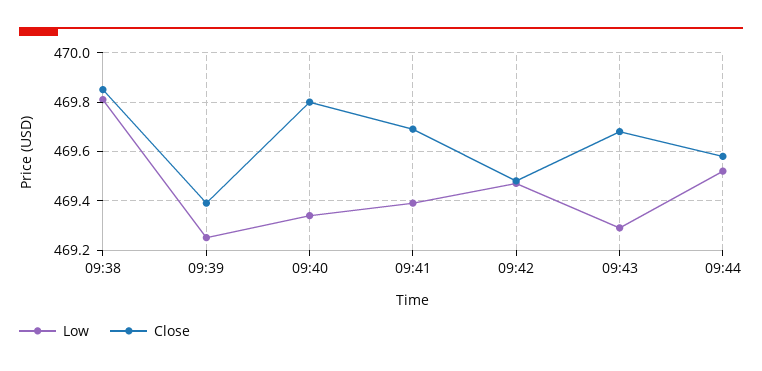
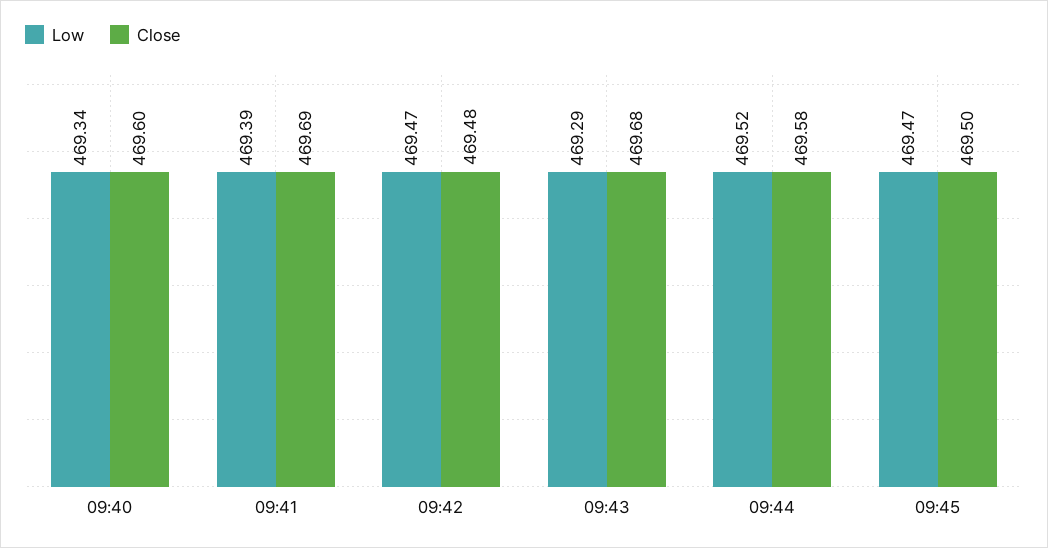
Low, 09:38: 469.8 -> none
Close, 09:38: 469.85 -> none
Low, 09:39: 469.25 -> none
Close, 09:39: 469.4 -> none
Close, 09:40: 469.8 -> 469.6
Low, 09:45: none -> 469.47
Close, 09:45: none -> 469.5

